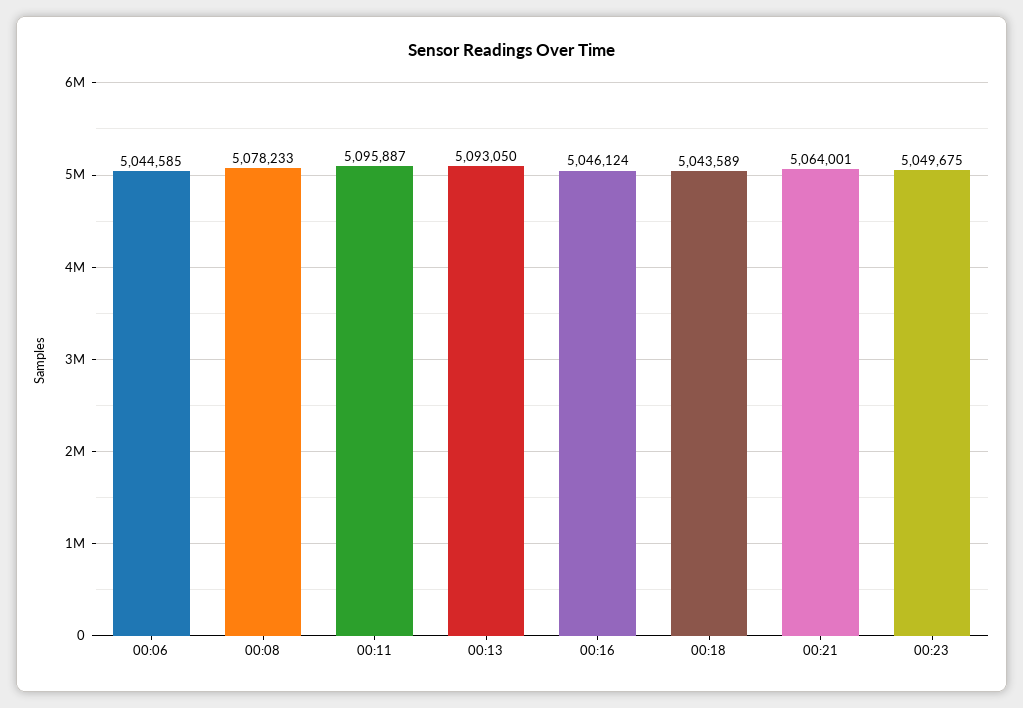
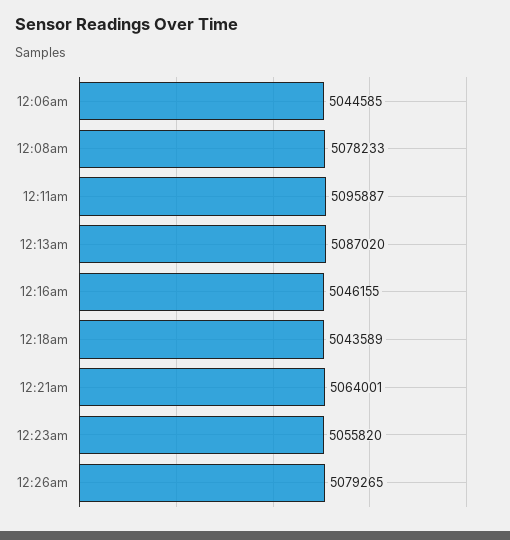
00:13: 5093050 -> 5087020
00:16: 5046124 -> 5046155
00:23: 5049675 -> 5055820
12:26am: none -> 5079265

